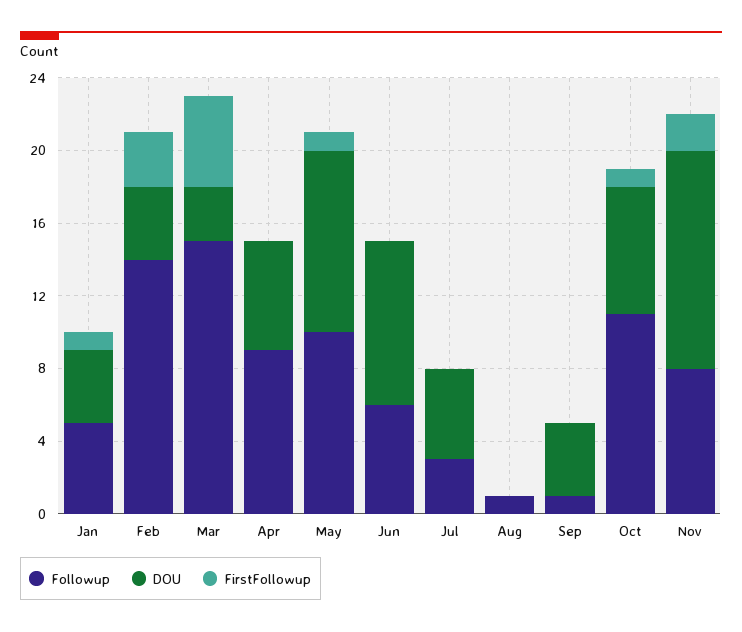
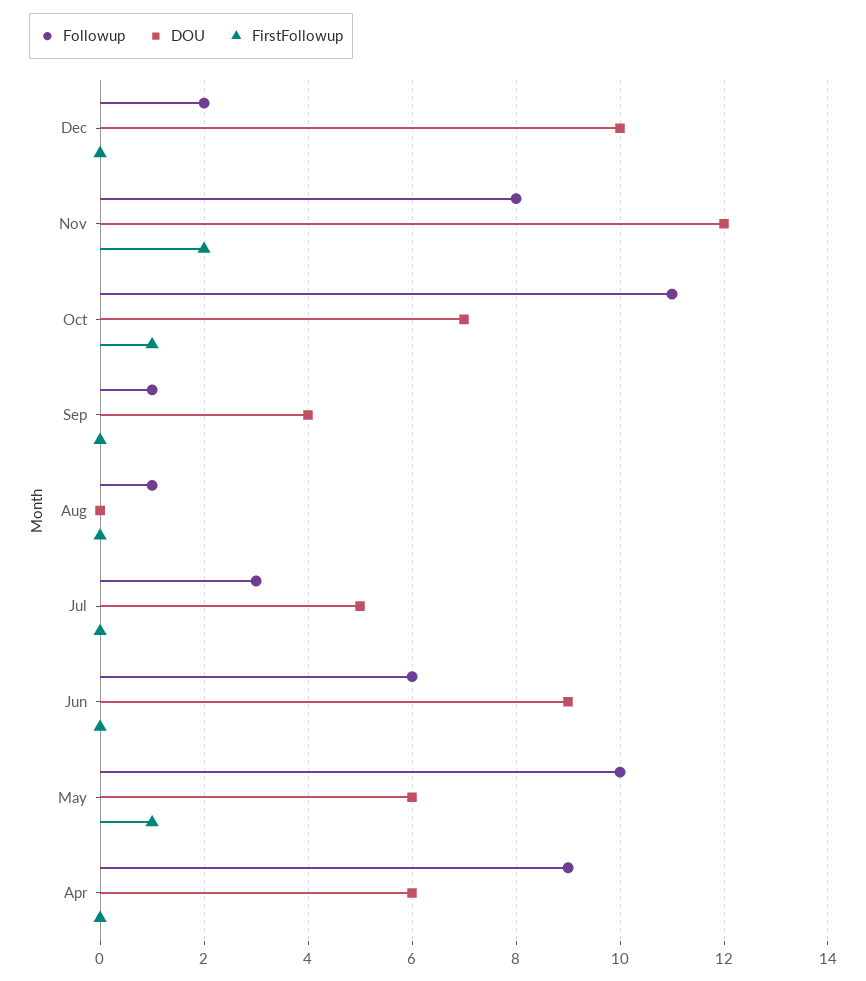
Followup, Jan: 5 -> none
DOU, Jan: 4 -> none
FirstFollowup, Jan: 1 -> none
Followup, Feb: 14 -> none
DOU, Feb: 4 -> none
FirstFollowup, Feb: 3 -> none
Followup, Mar: 15 -> none
DOU, Mar: 3 -> none
FirstFollowup, Mar: 5 -> none
DOU, May: 10 -> 6
Followup, Dec: none -> 2
DOU, Dec: none -> 10
FirstFollowup, Dec: none -> 0

